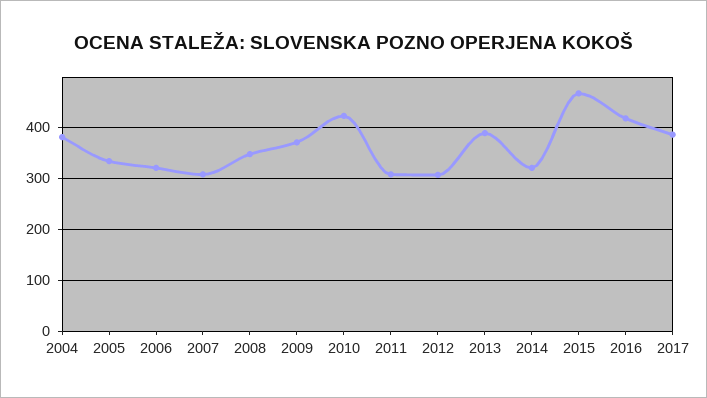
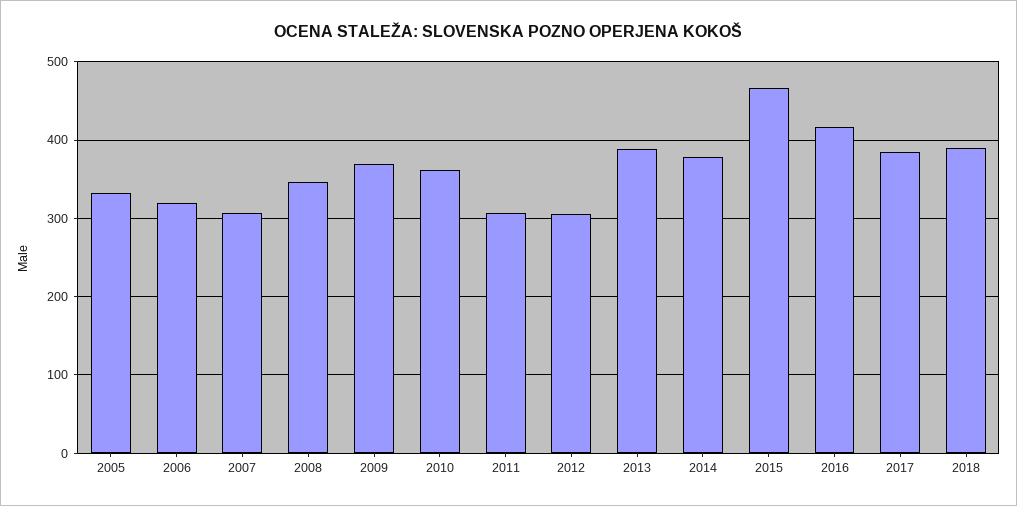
2004: 380 -> none
2010: 420 -> 360
2014: 320 -> 380
2018: none -> 390

